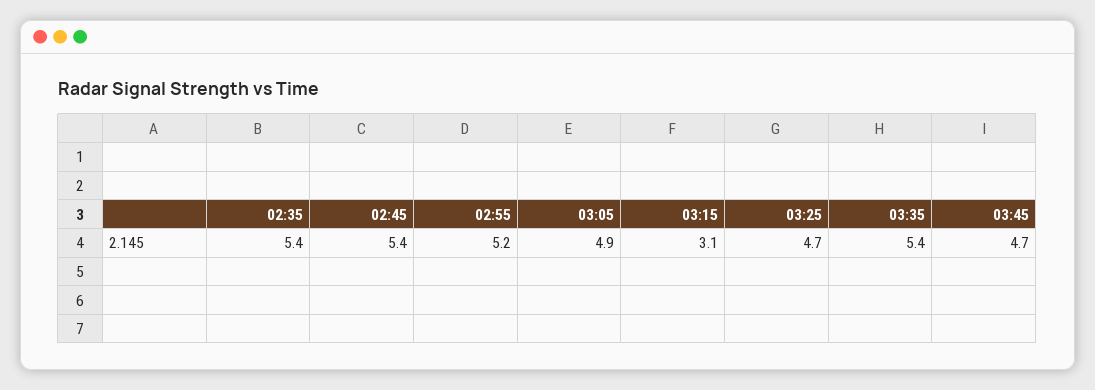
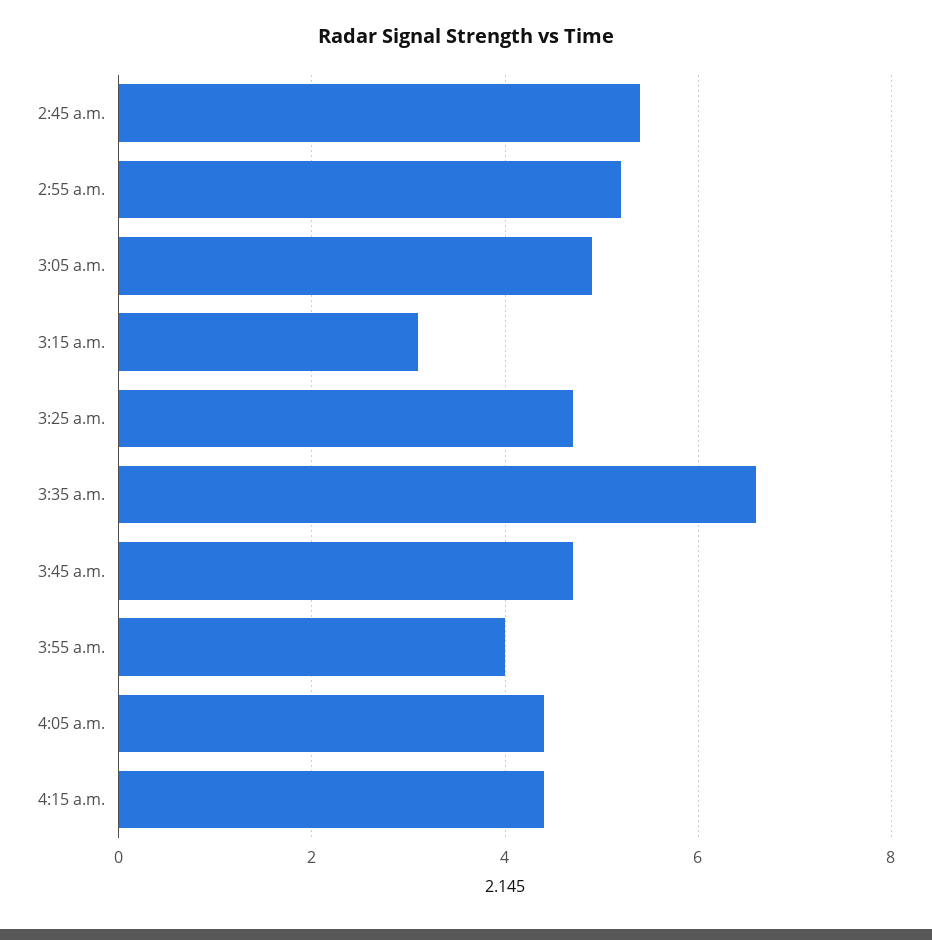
02:35: 5.4 -> none
03:35: 5.4 -> 6.5
3:55 a.m.: none -> 4
4:05 a.m.: none -> 4.5
4:15 a.m.: none -> 4.5

